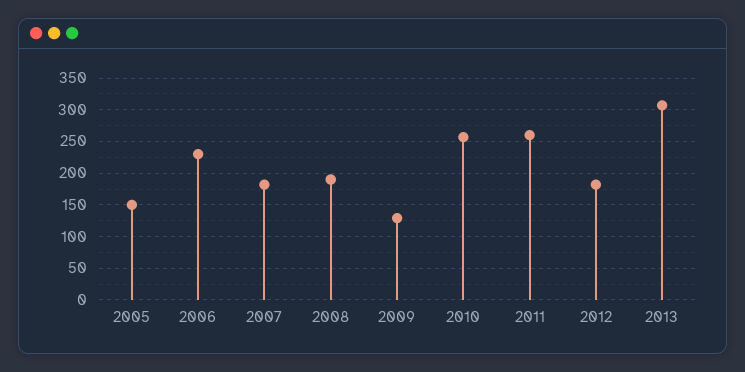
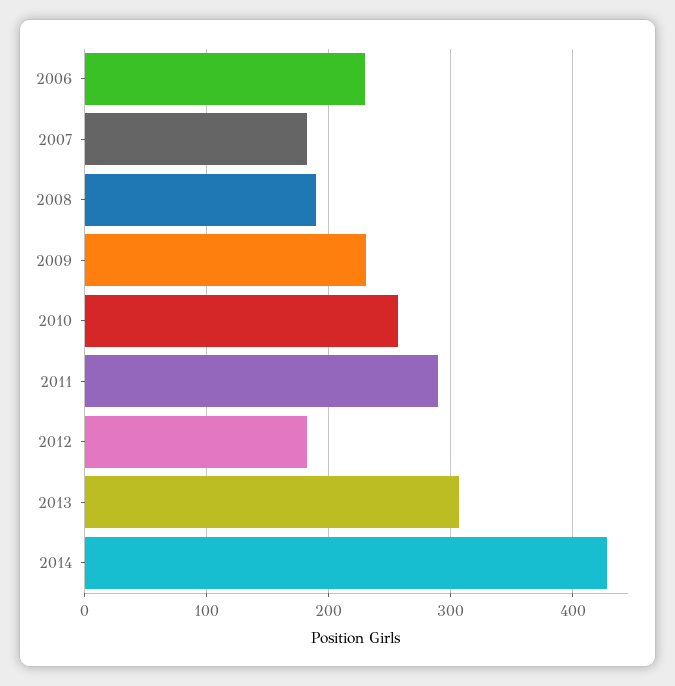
2005: 150 -> none
2009: 130 -> 230
2011: 260 -> 290
2014: none -> 430

